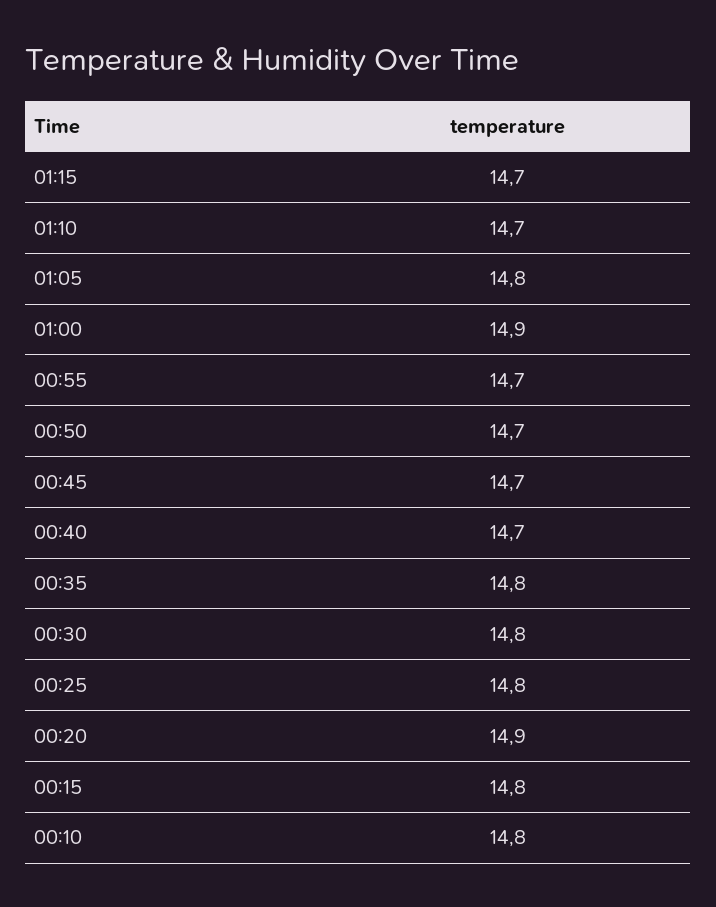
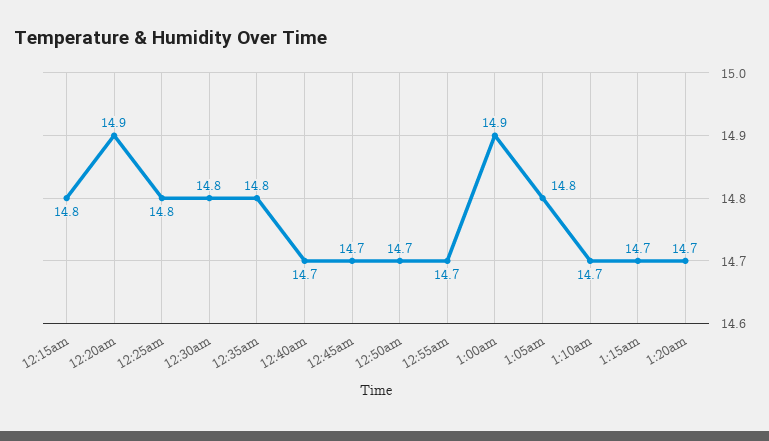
00:10: 14.8 -> none
1:20am: none -> 14.7

